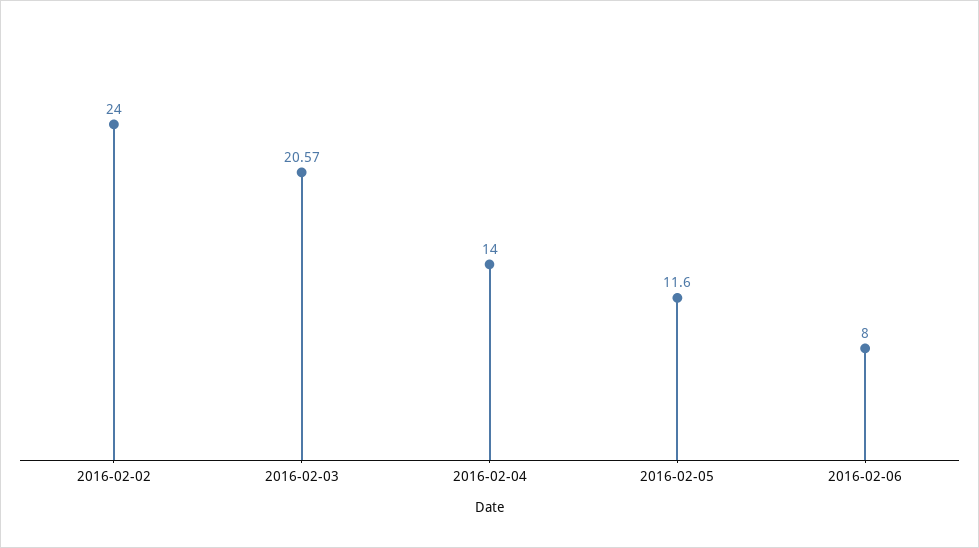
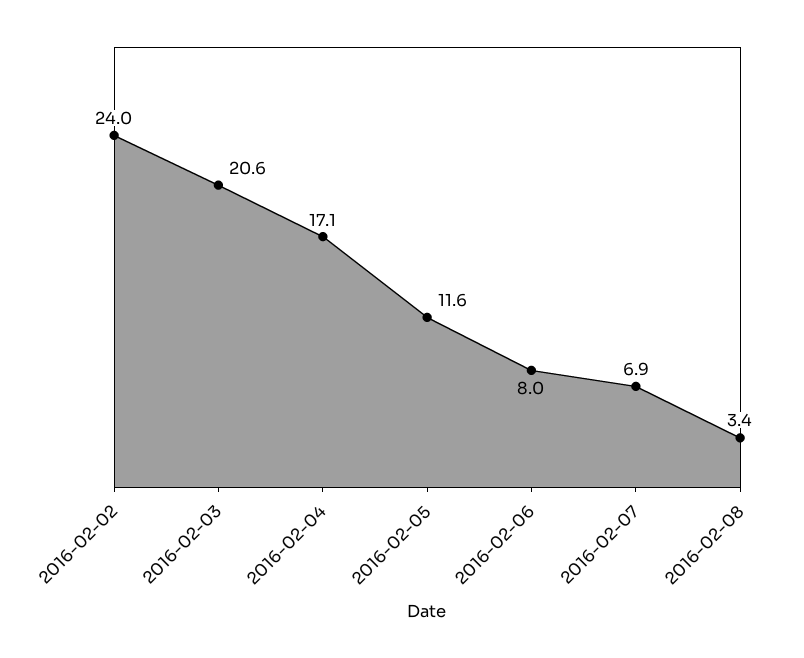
2016-02-04: 14 -> 17.1
2016-02-07: none -> 6.9
2016-02-08: none -> 3.4

